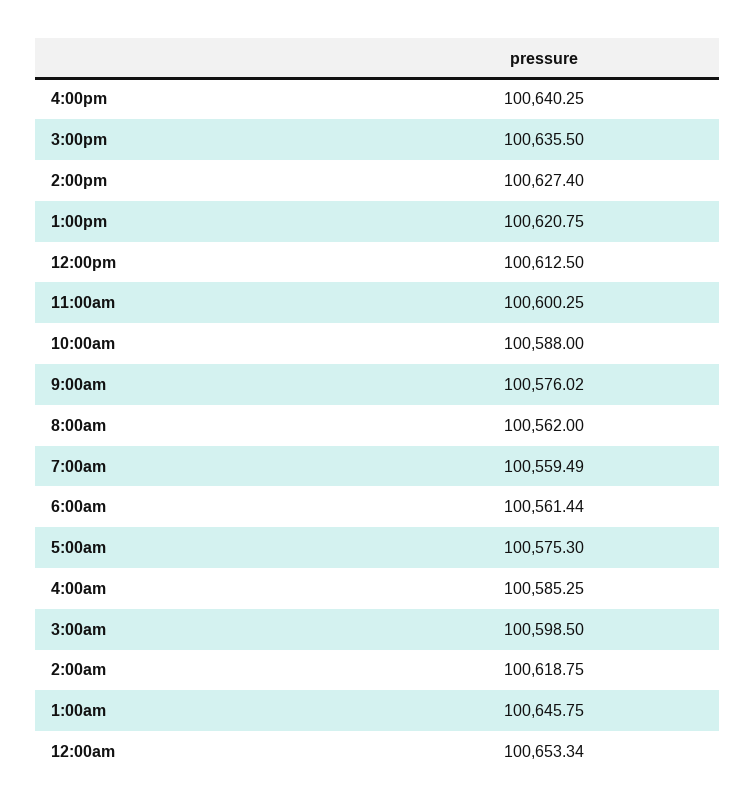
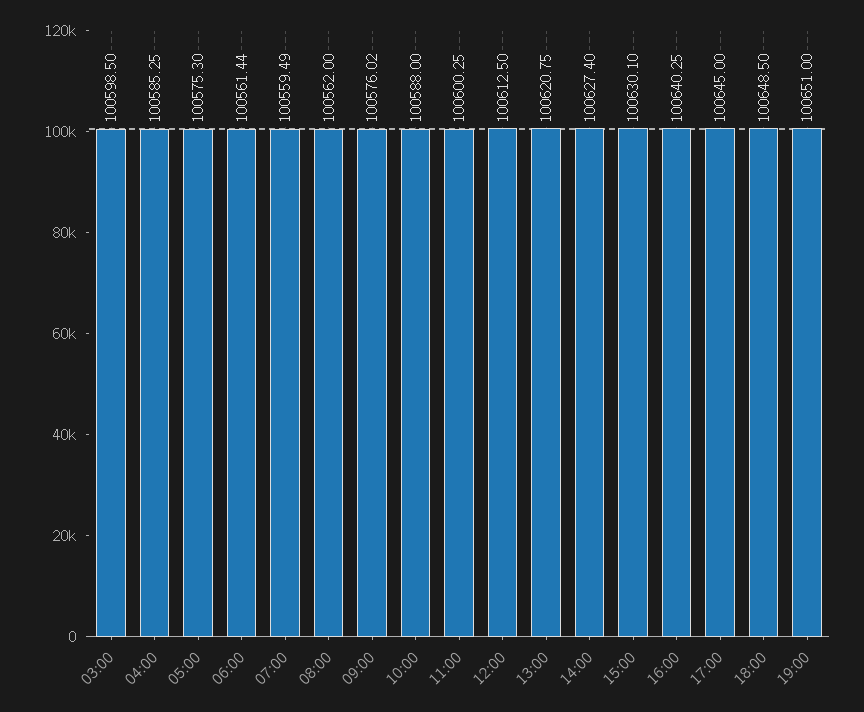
3:00pm: 100635.5 -> 100630.1
2:00am: 100618.75 -> none
1:00am: 100645.75 -> none
12:00am: 100653.34 -> none
17:00: none -> 100645
18:00: none -> 100648.5
19:00: none -> 100651

